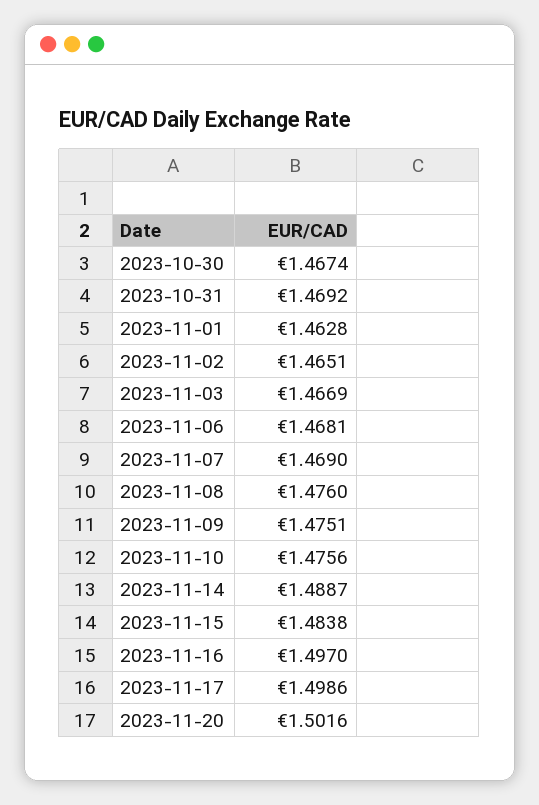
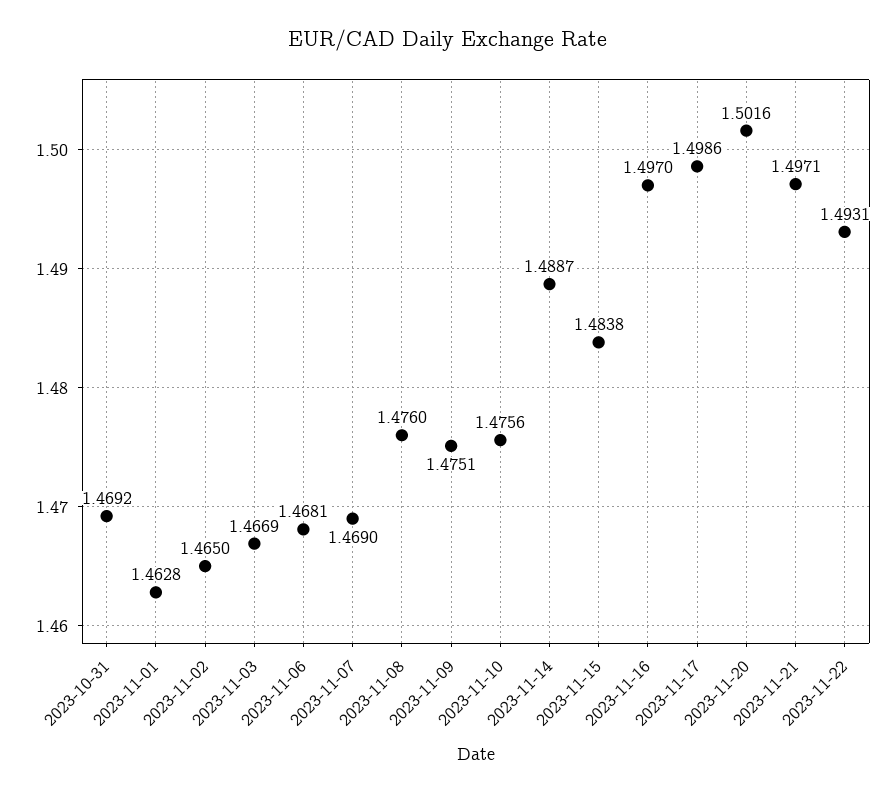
2023-10-30: 1.4674 -> none
2023-11-02: 1.4651 -> 1.465
2023-11-21: none -> 1.4971
2023-11-22: none -> 1.4931

